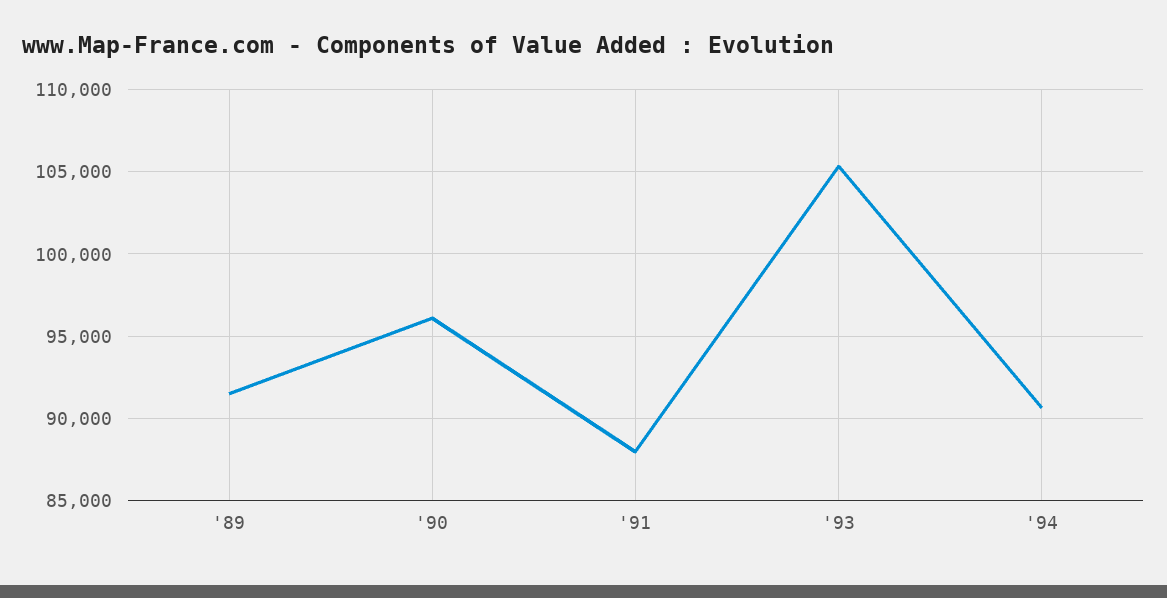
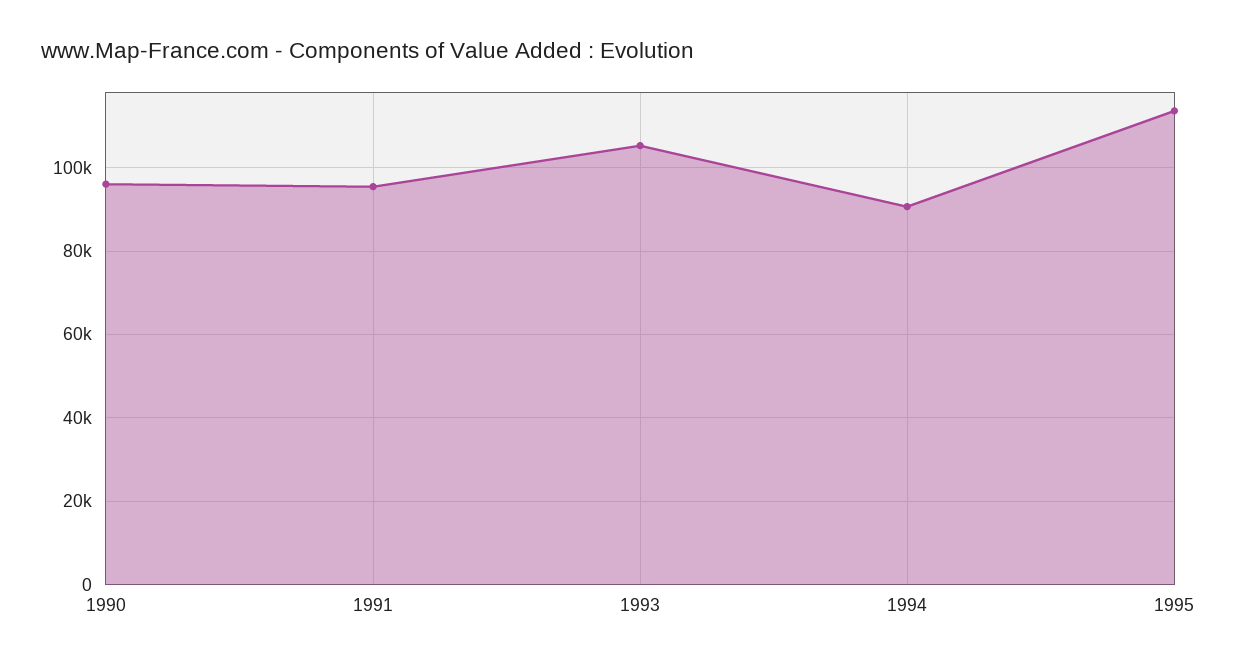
'89: 91500 -> none
'91: 88000 -> 96000
1995: none -> 114000

